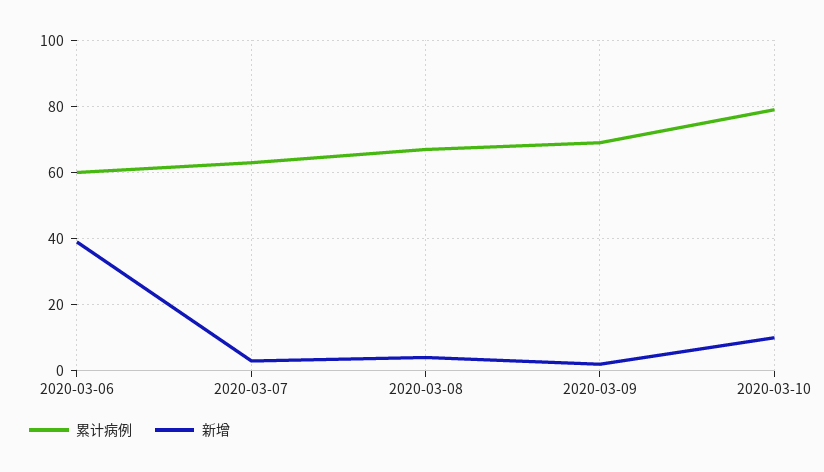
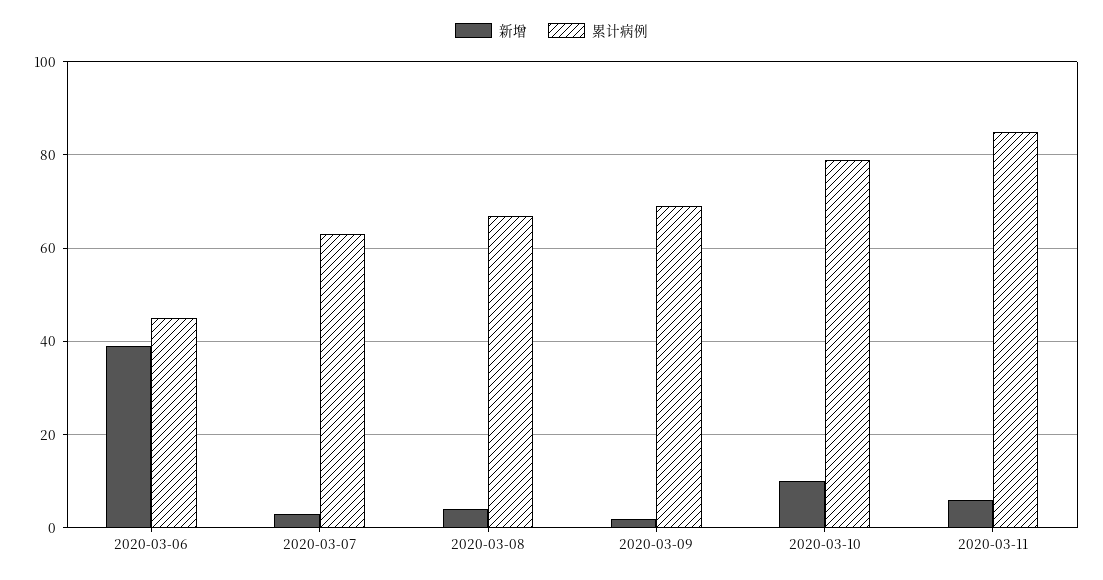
累计病例, 2020-03-06: 60 -> 45
新增, 2020-03-11: none -> 5
累计病例, 2020-03-11: none -> 85

